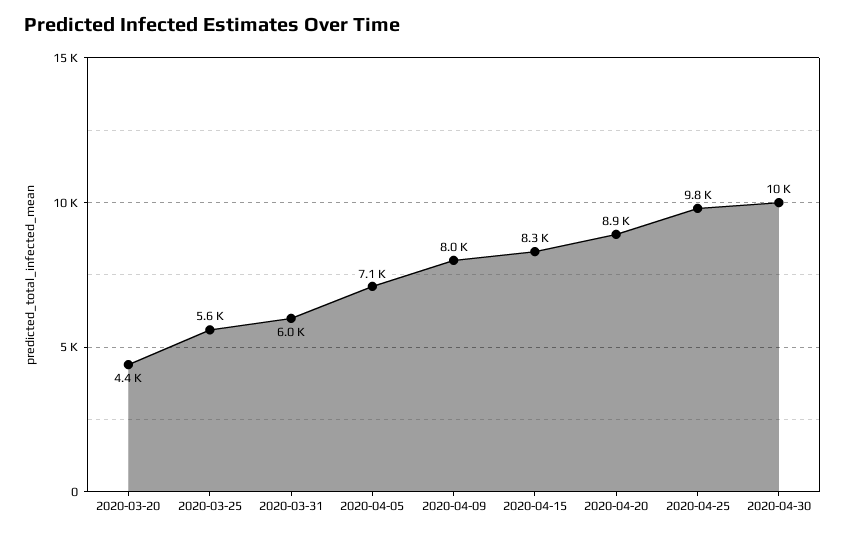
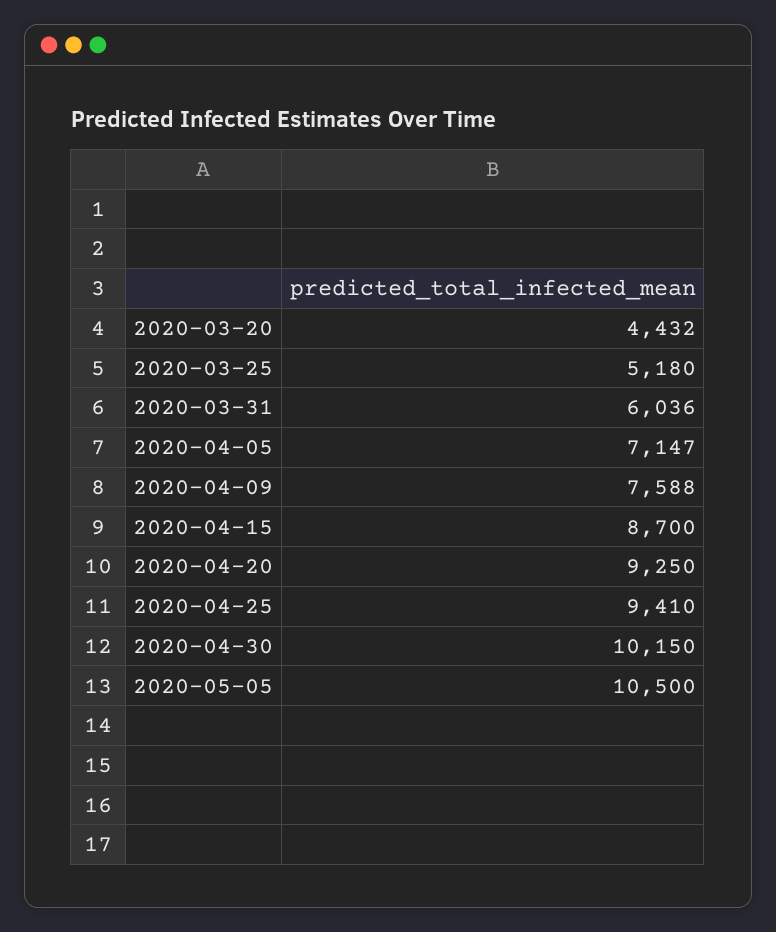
2020-03-25: 5600 -> 5180
2020-04-09: 8000 -> 7588
2020-04-15: 8300 -> 8700
2020-04-20: 8900 -> 9250
2020-04-25: 9800 -> 9410
2020-05-05: none -> 10500

